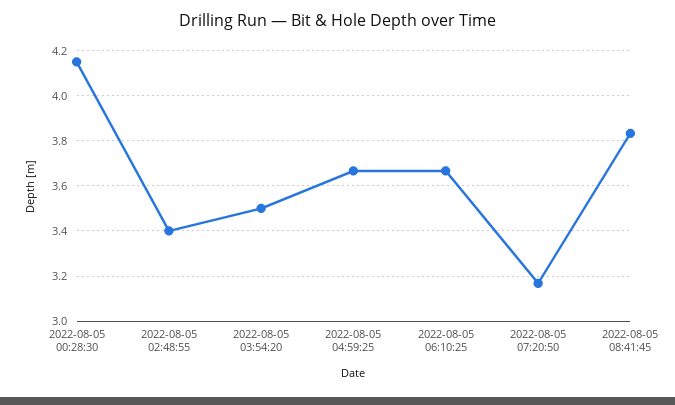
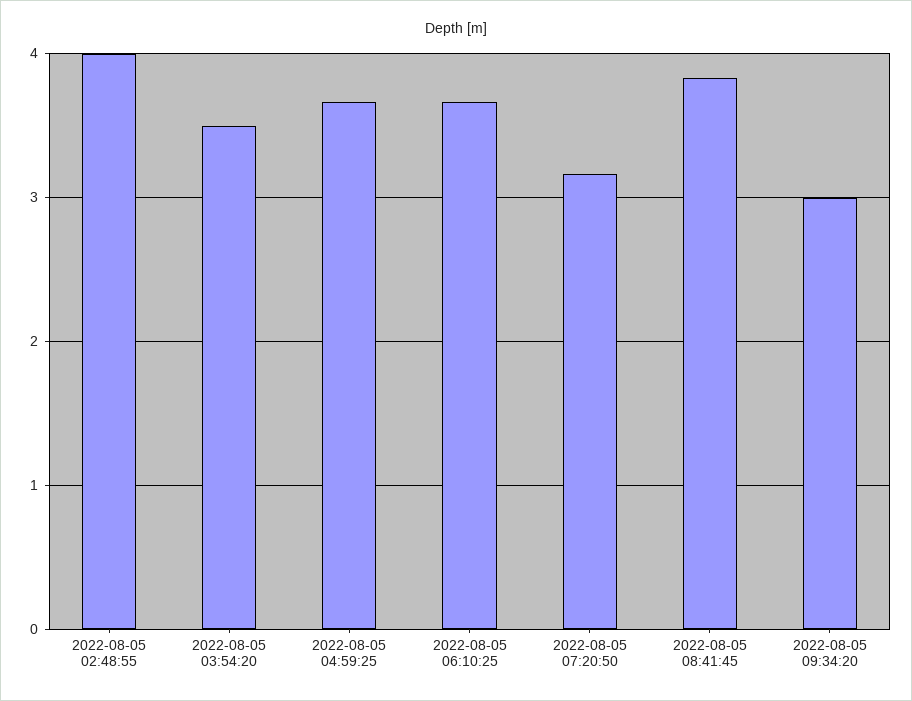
2022-08-05 00:28:30: 4.15 -> none
2022-08-05 02:48:55: 3.4 -> 4
2022-08-05 09:34:20: none -> 3

